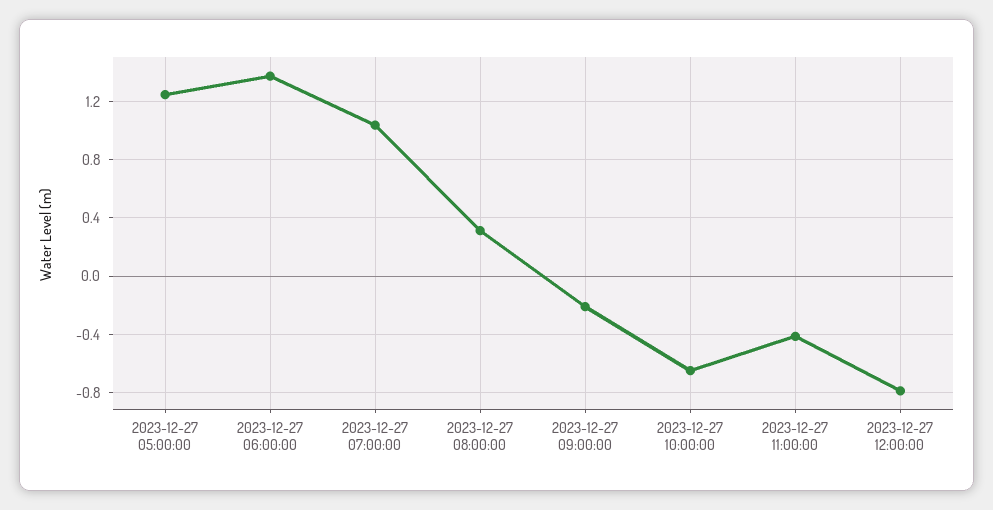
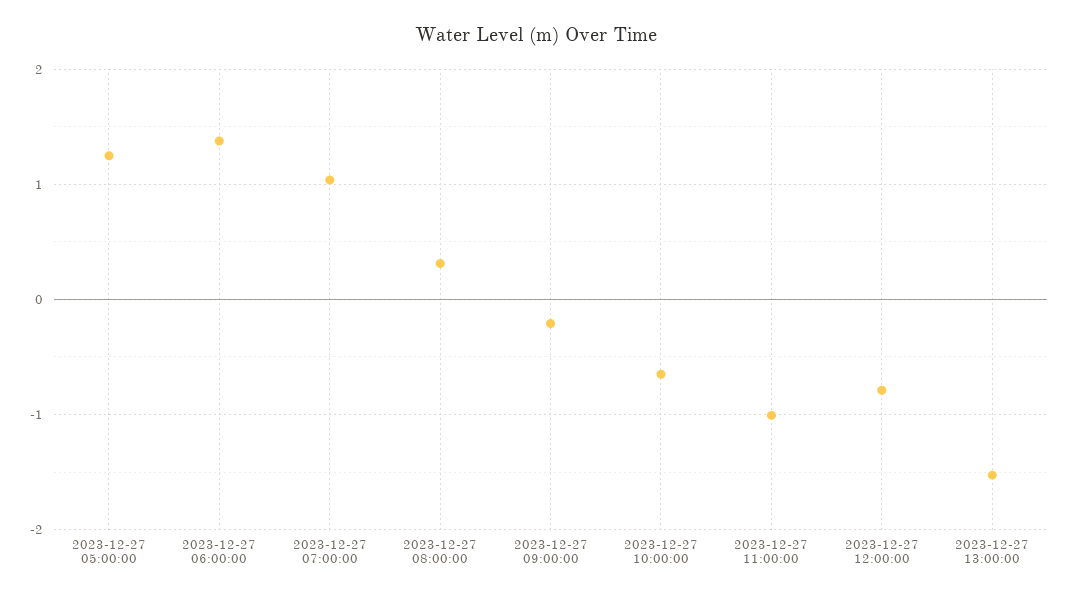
2023-12-27 11:00:00: -0.4 -> -1
2023-12-27 13:00:00: none -> -1.5

